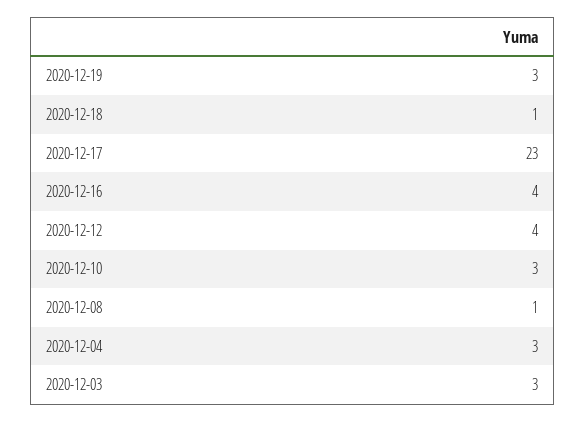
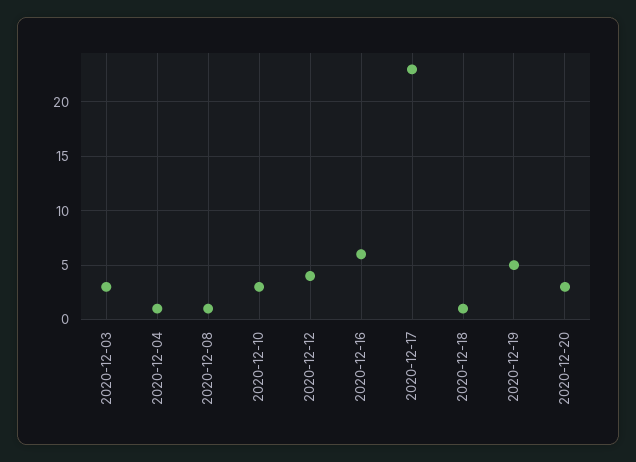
2020-12-19: 3 -> 5
2020-12-16: 4 -> 6
2020-12-04: 3 -> 1
2020-12-20: none -> 3

